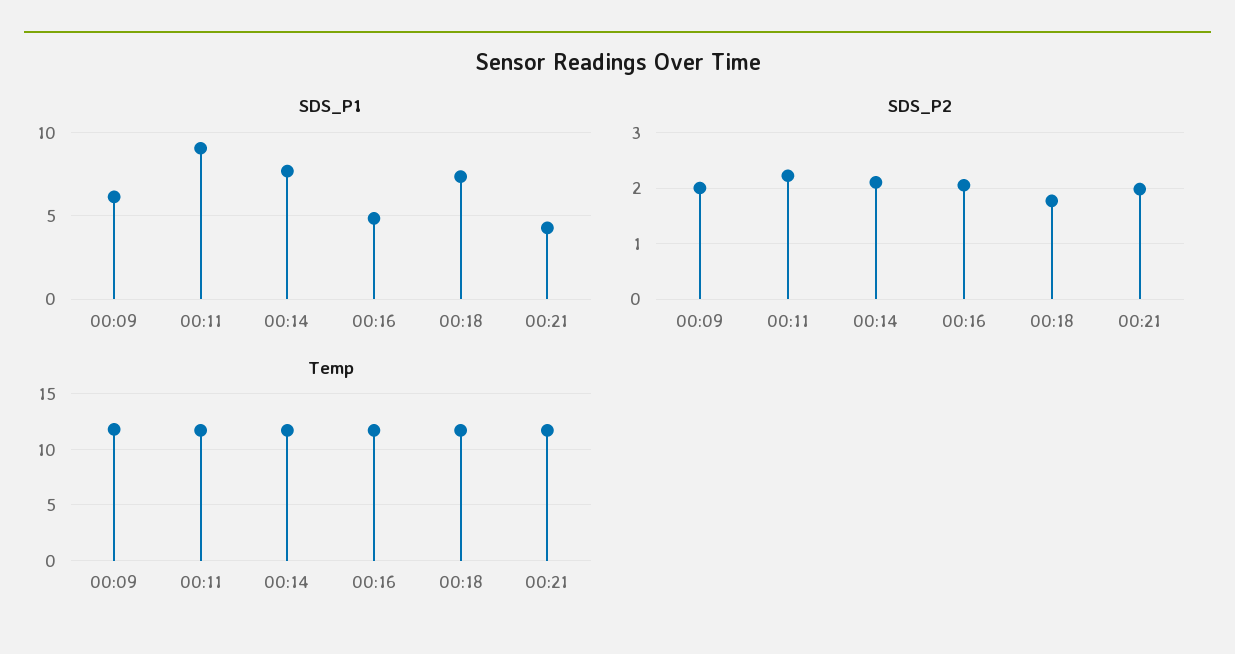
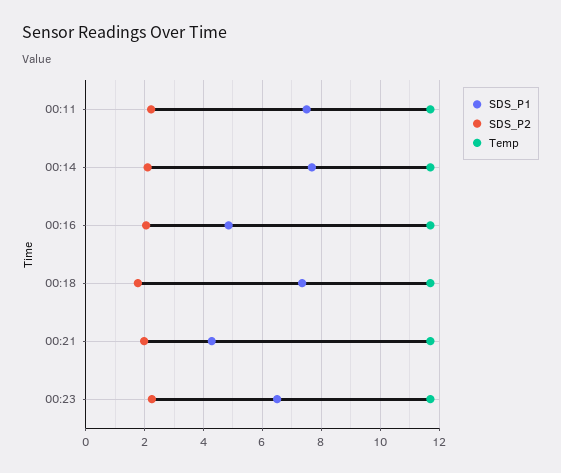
SDS_P1, 00:09: 6 -> none
SDS_P1, 00:11: 9 -> 7.5
SDS_P2, 00:09: 2 -> none
Temp, 00:09: 12 -> none
SDS_P1, 00:23: none -> 6.5
SDS_P2, 00:23: none -> 2.25
Temp, 00:23: none -> 11.75

